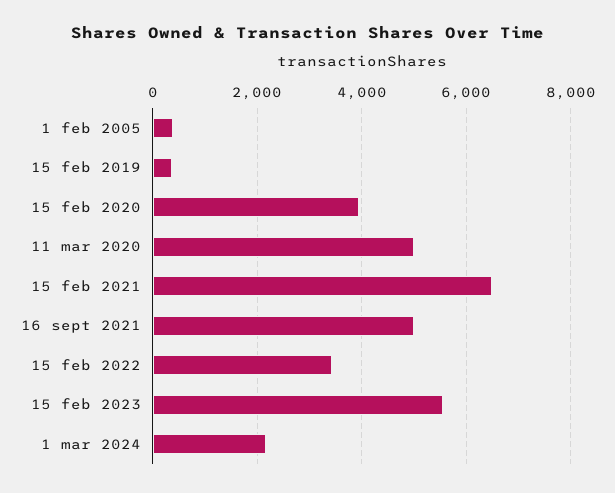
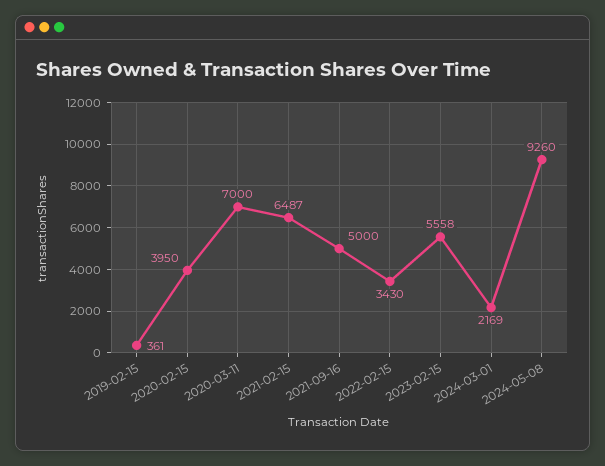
1 feb 2005: 400 -> none
11 mar 2020: 5000 -> 7000
2024-05-08: none -> 9260

